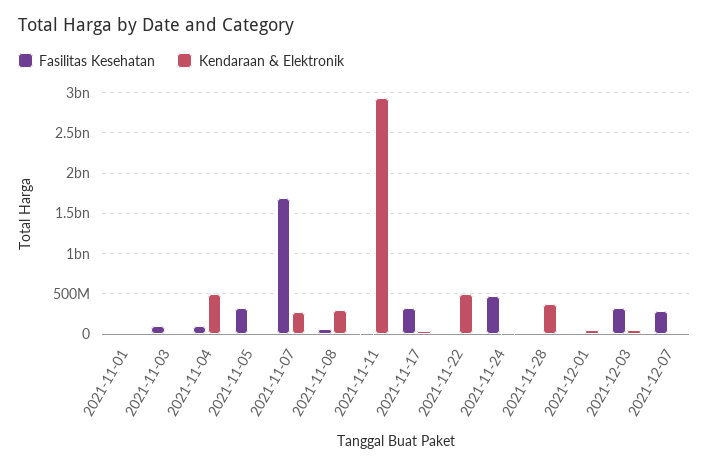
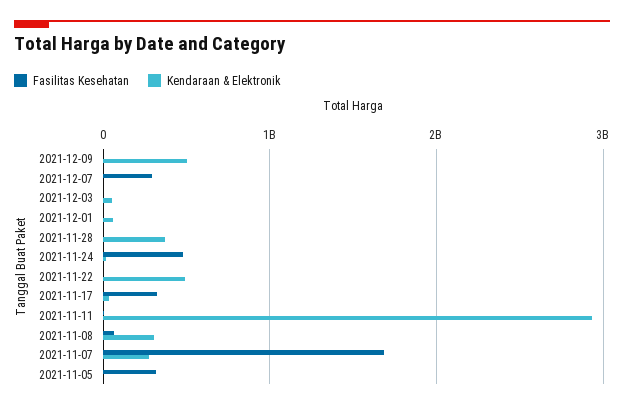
Fasilitas Kesehatan, 2021-11-01: 0 -> none
Kendaraan & Elektronik, 2021-11-01: 0 -> none
Fasilitas Kesehatan, 2021-11-03: 100000000 -> none
Kendaraan & Elektronik, 2021-11-03: 0 -> none
Fasilitas Kesehatan, 2021-11-04: 100000000 -> none
Kendaraan & Elektronik, 2021-11-04: 500000000 -> none
Fasilitas Kesehatan, 2021-12-03: 300000000 -> 0
Fasilitas Kesehatan, 2021-12-09: none -> 0
Kendaraan & Elektronik, 2021-12-09: none -> 500000000

